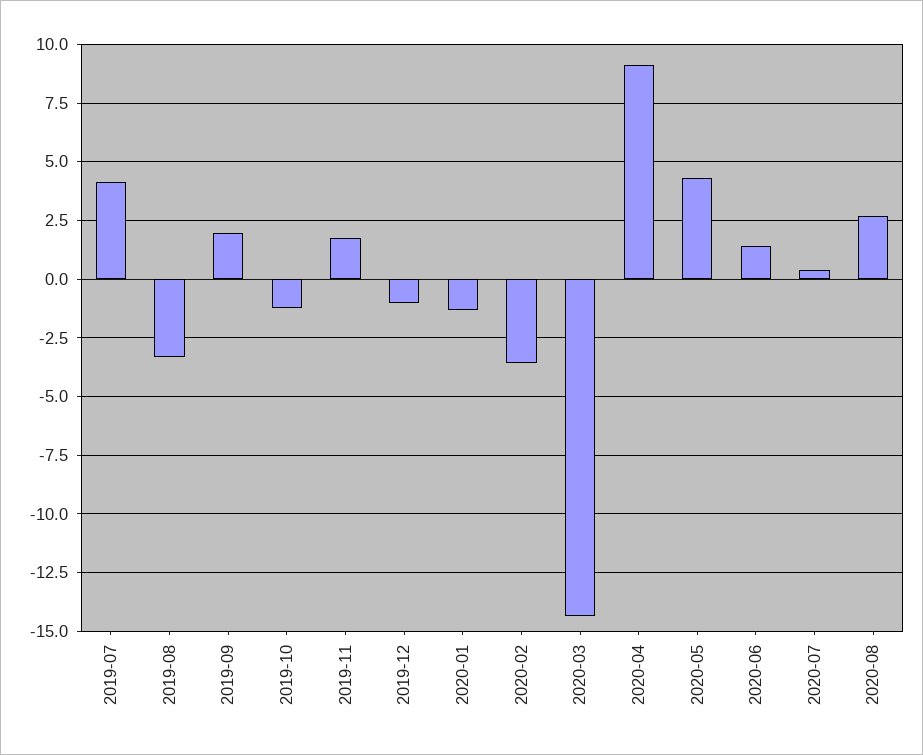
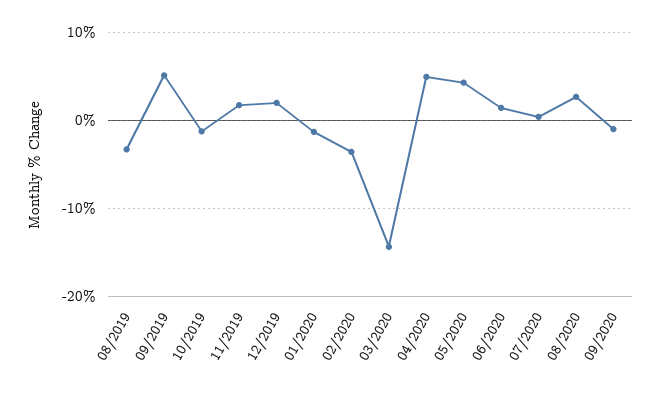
2019-07: 4 -> none
2019-09: 2 -> 5
2019-12: -1 -> 2
2020-04: 9 -> 5
09/2020: none -> -1

